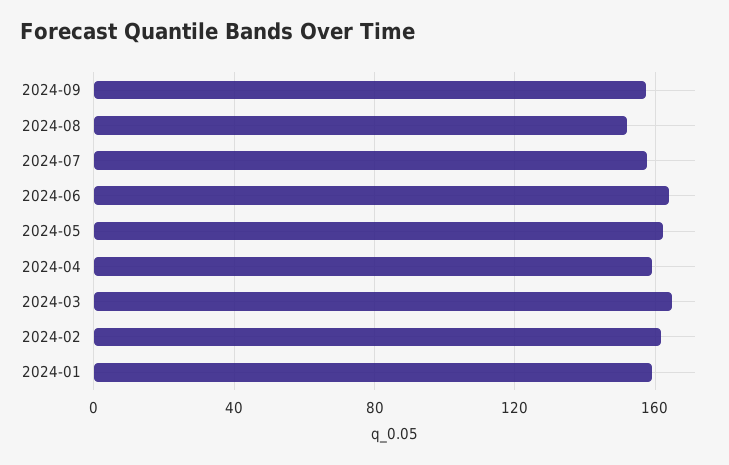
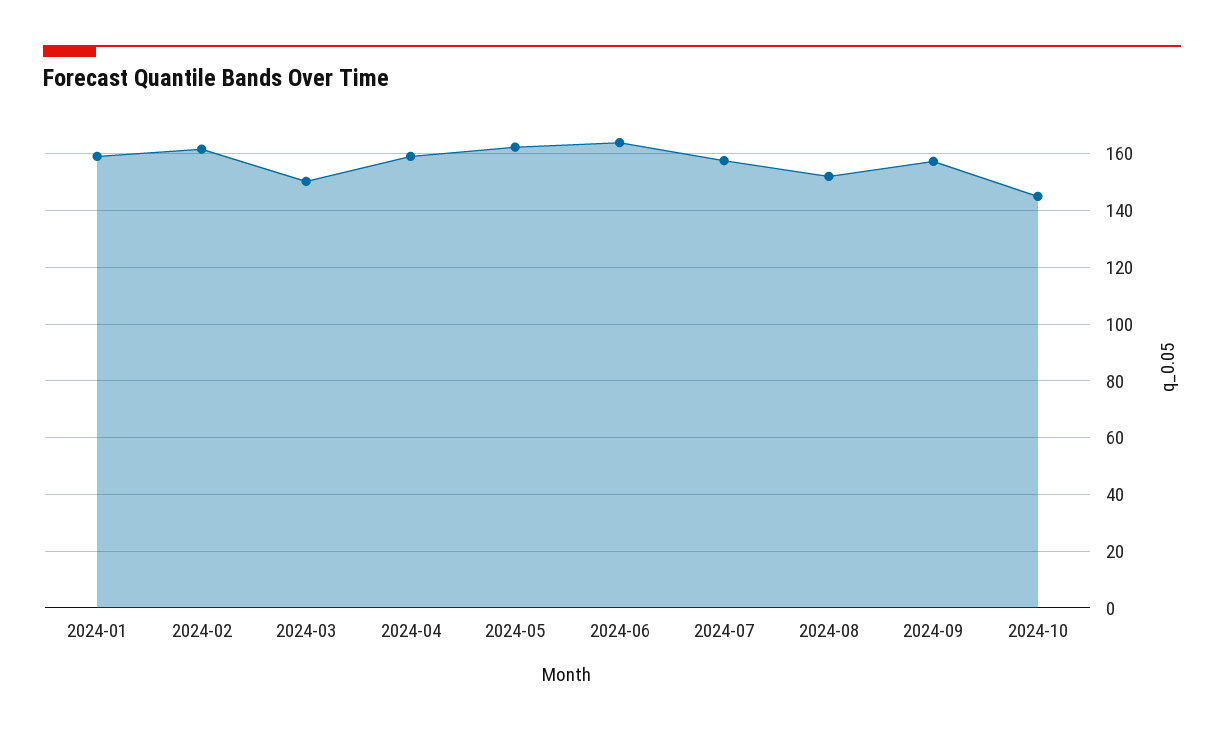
2024-03: 165 -> 150
2024-10: none -> 145

